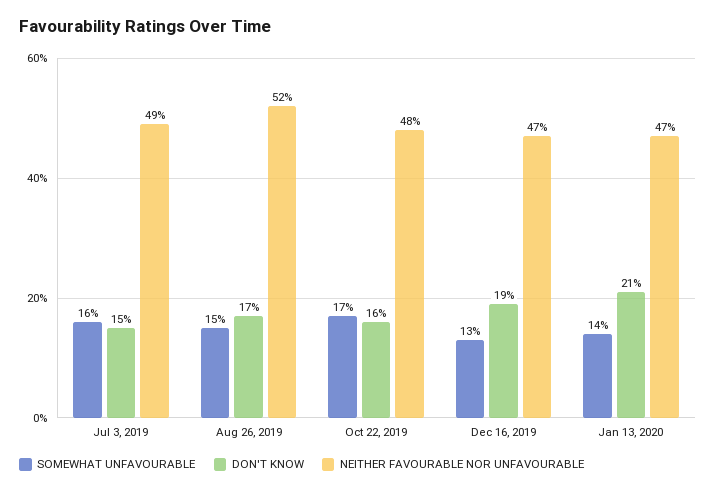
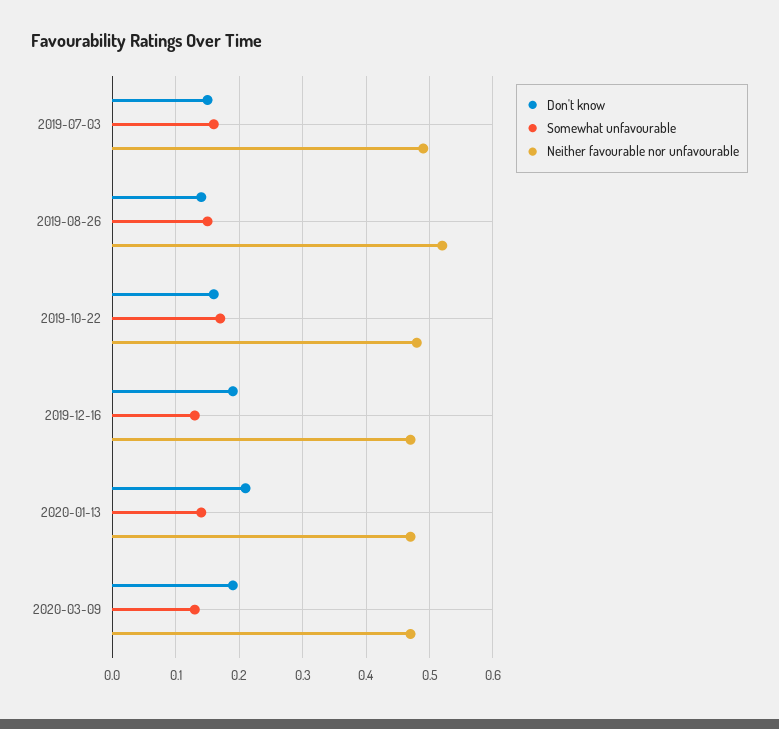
DON'T KNOW, Aug 26, 2019: 0.17 -> 0.14
DON'T KNOW, 2020-03-09: none -> 0.19
SOMEWHAT UNFAVOURABLE, 2020-03-09: none -> 0.13
NEITHER FAVOURABLE NOR UNFAVOURABLE, 2020-03-09: none -> 0.47

